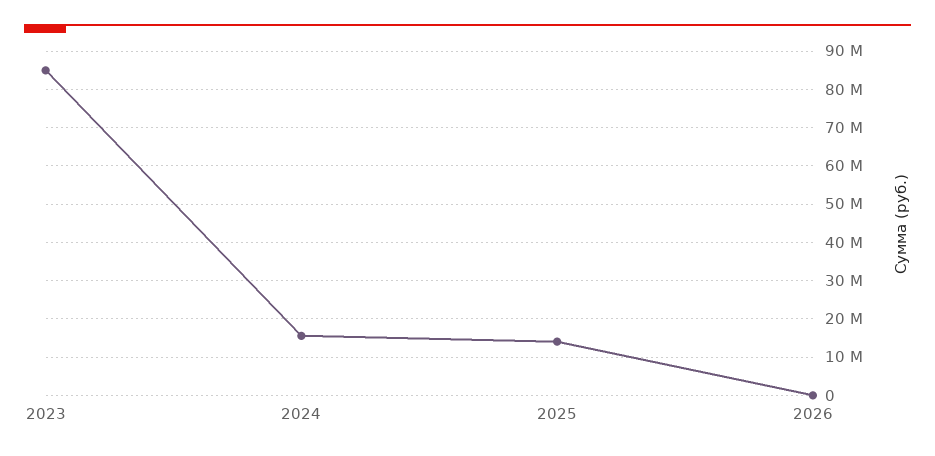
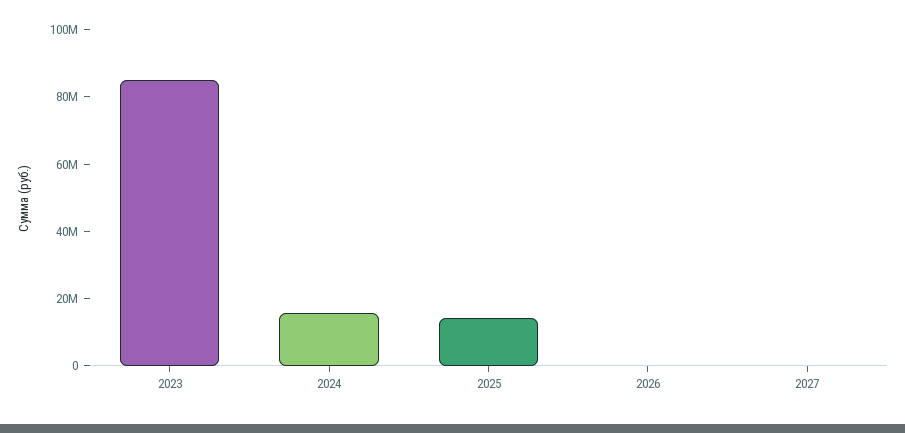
2027: none -> 0

